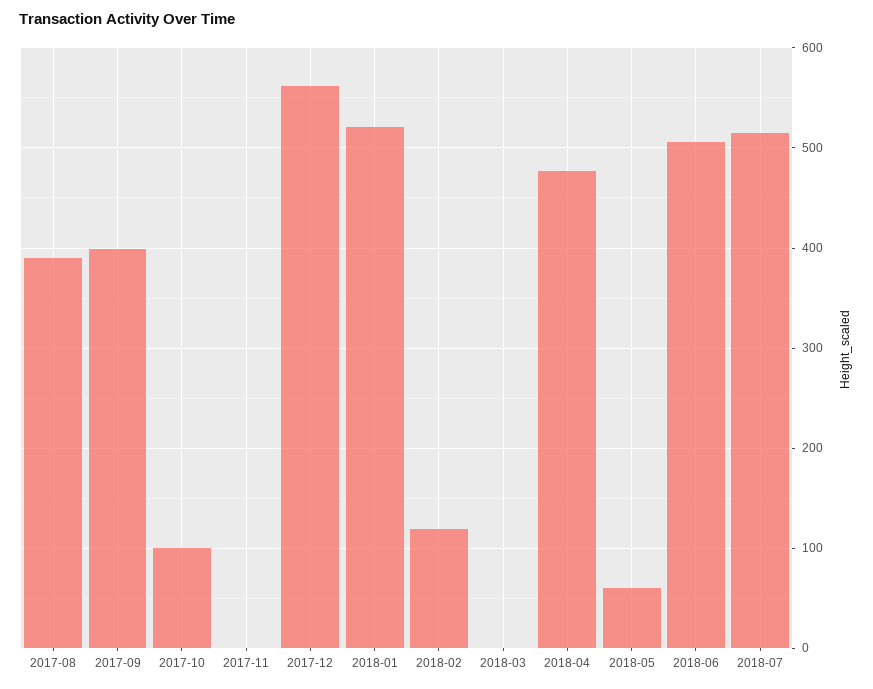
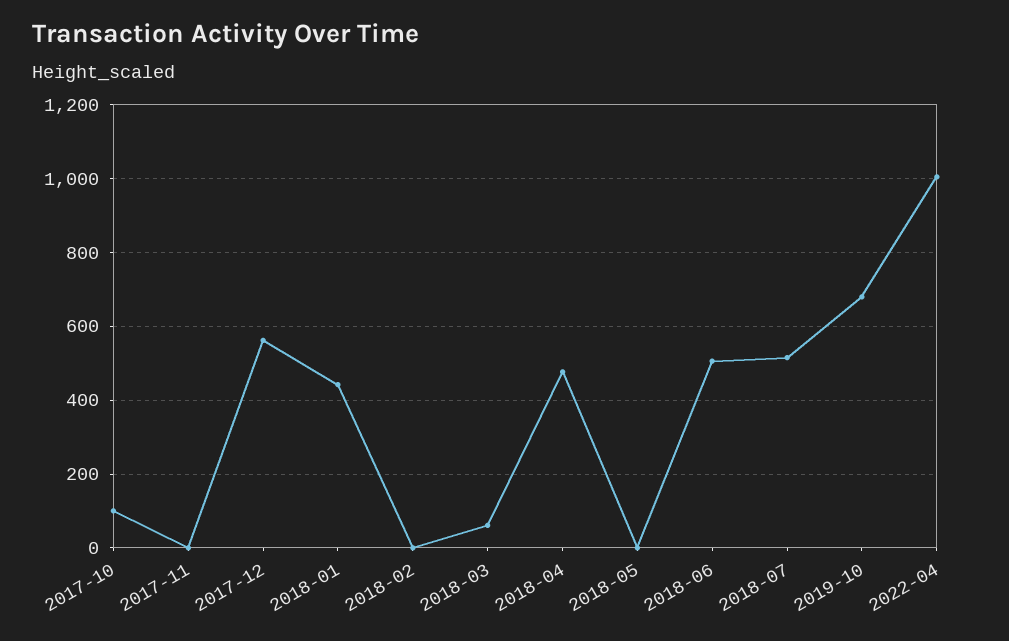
2017-08: 390 -> none
2017-09: 400 -> none
2018-01: 520 -> 440
2018-02: 120 -> 0
2018-03: 0 -> 60
2018-05: 60 -> 0
2019-10: none -> 680
2022-04: none -> 1000

